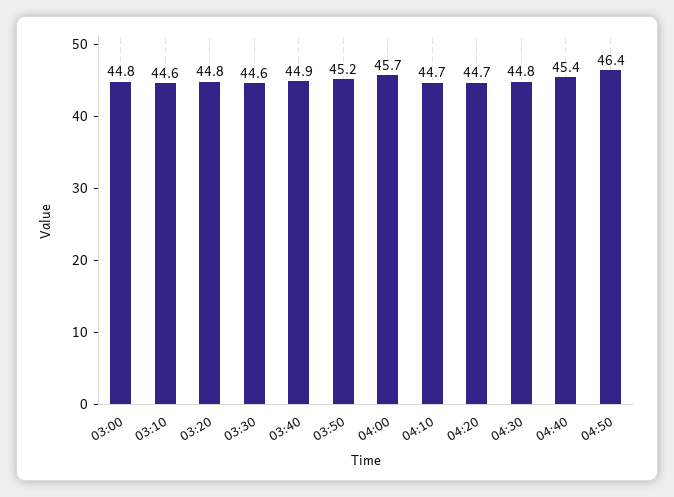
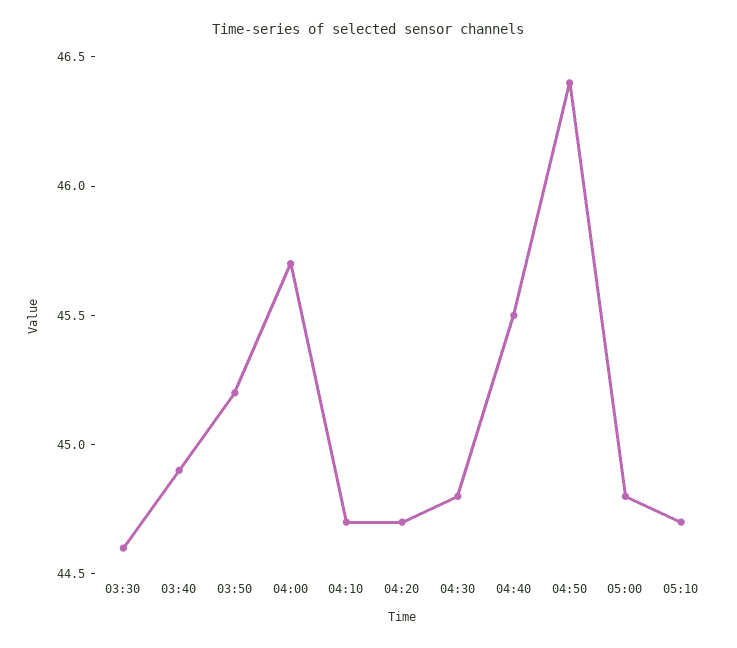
03:00: 44.8 -> none
03:10: 44.6 -> none
03:20: 44.8 -> none
04:40: 45.4 -> 45.5
05:00: none -> 44.8
05:10: none -> 44.7

